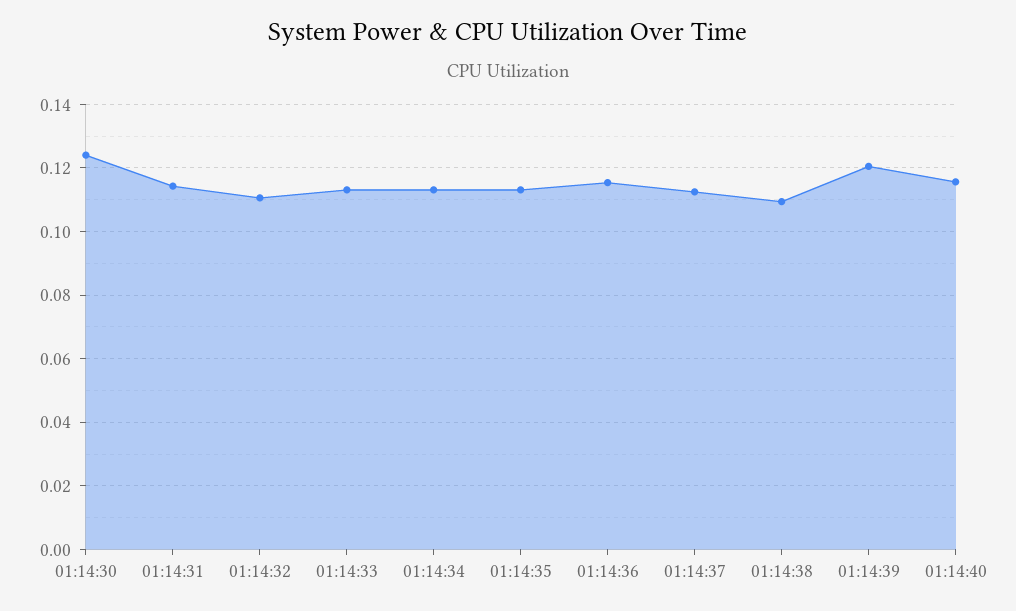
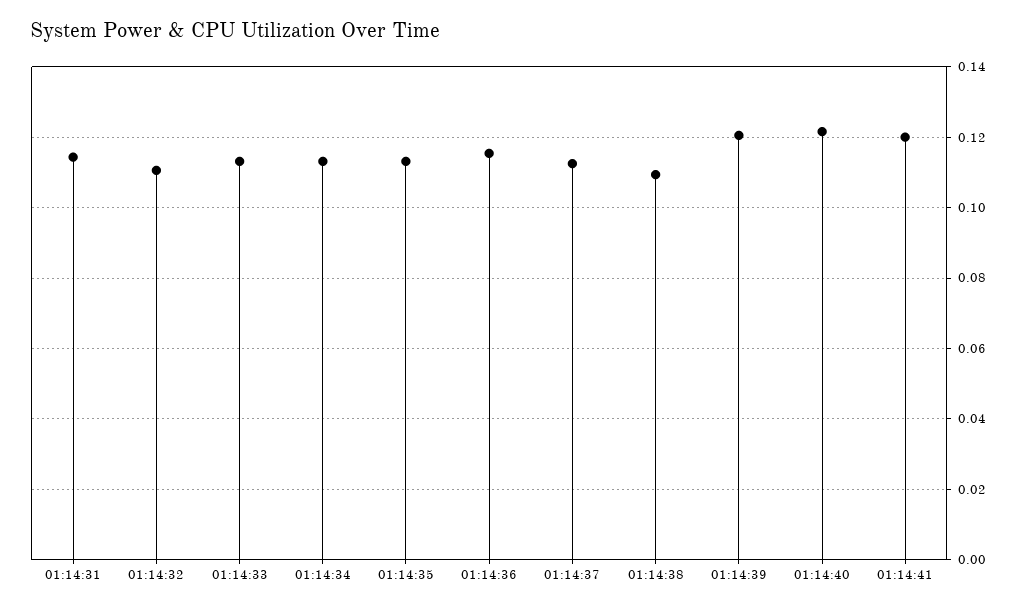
01:14:30: 0.124 -> none
01:14:40: 0.116 -> 0.122
01:14:41: none -> 0.12

